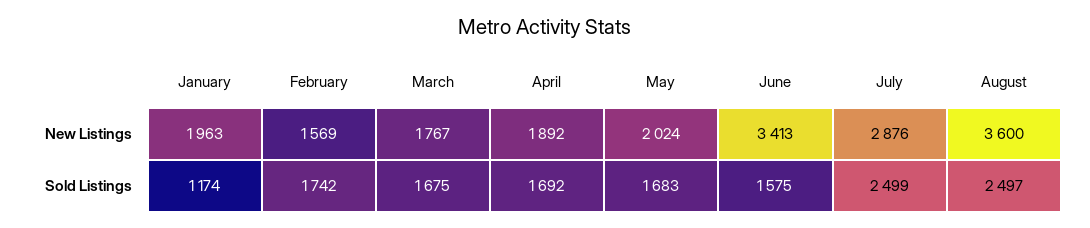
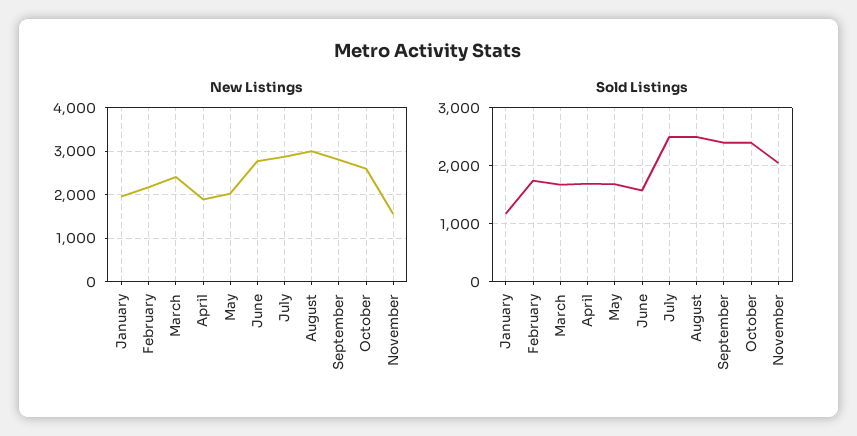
New Listings, February: 1569 -> 2200
New Listings, March: 1767 -> 2400
New Listings, June: 3413 -> 2800
New Listings, August: 3600 -> 3000
New Listings, September: none -> 2800
New Listings, October: none -> 2600
New Listings, November: none -> 1600
Sold Listings, September: none -> 2400
Sold Listings, October: none -> 2400
Sold Listings, November: none -> 2000

